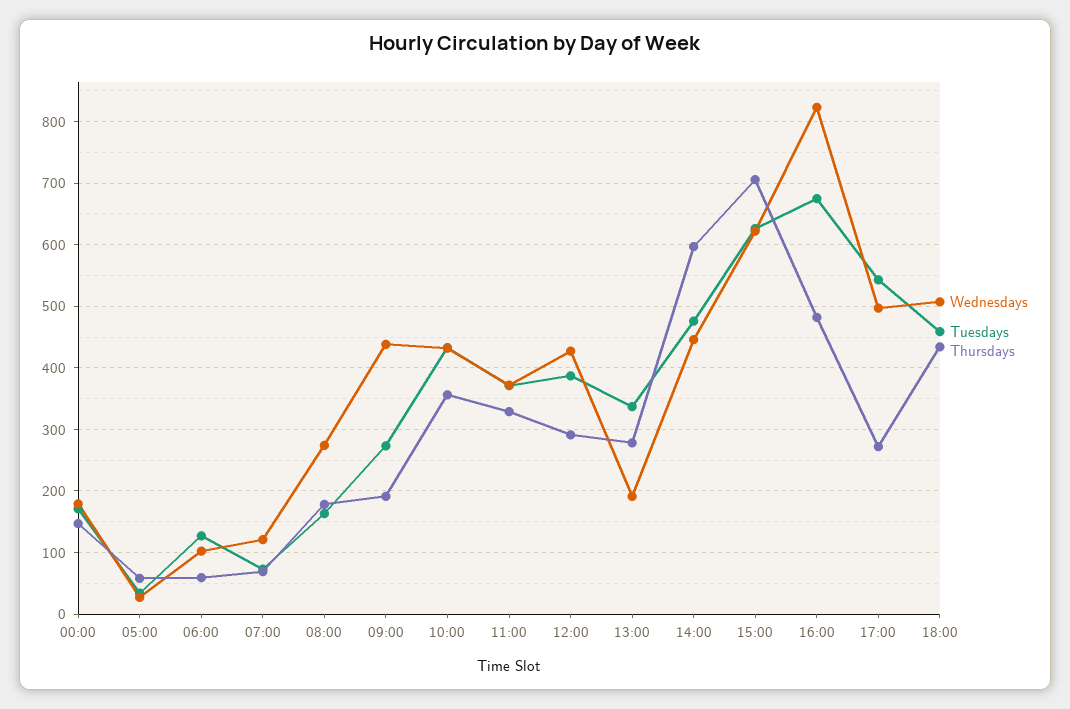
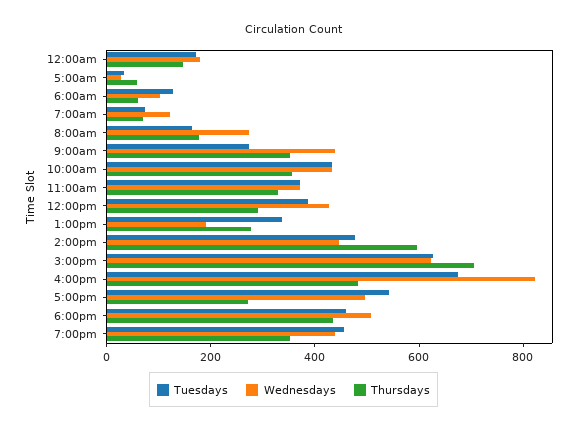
Thursdays, 09:00: 190 -> 350
Tuesdays, 7:00pm: none -> 450
Wednesdays, 7:00pm: none -> 450
Thursdays, 7:00pm: none -> 350

